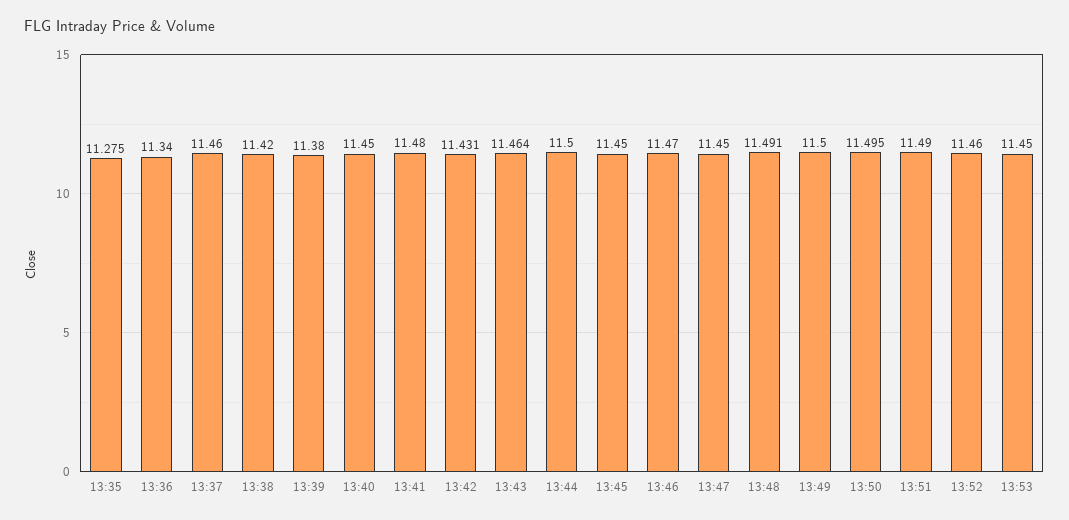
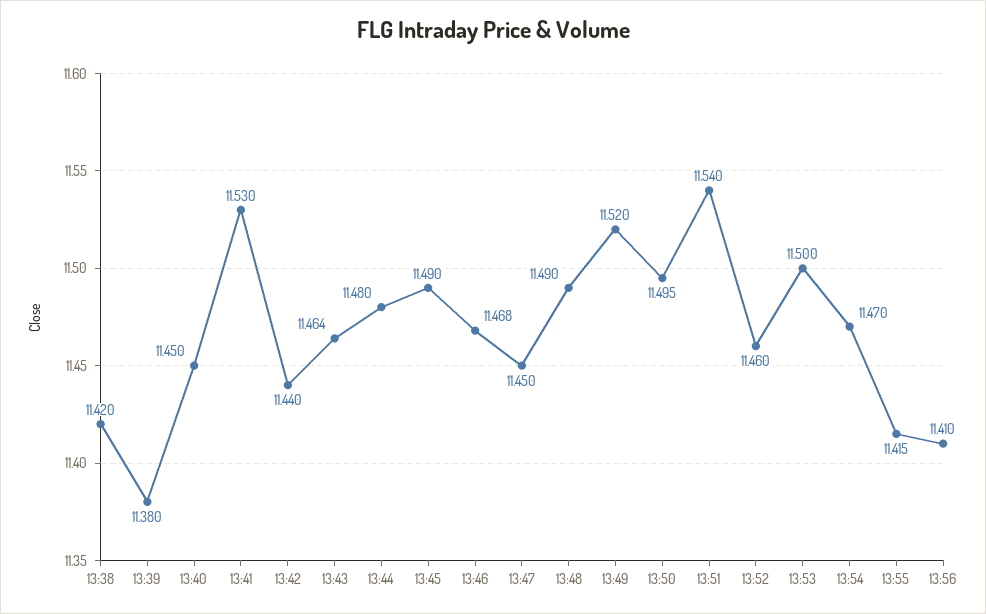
13:35: 11.275 -> none
13:36: 11.34 -> none
13:37: 11.46 -> none
13:41: 11.48 -> 11.53
13:42: 11.431 -> 11.44
13:44: 11.5 -> 11.48
13:45: 11.45 -> 11.49
13:46: 11.47 -> 11.468
13:48: 11.491 -> 11.49
13:49: 11.5 -> 11.52
13:51: 11.49 -> 11.54
13:53: 11.45 -> 11.5
13:54: none -> 11.47
13:55: none -> 11.415
13:56: none -> 11.41

